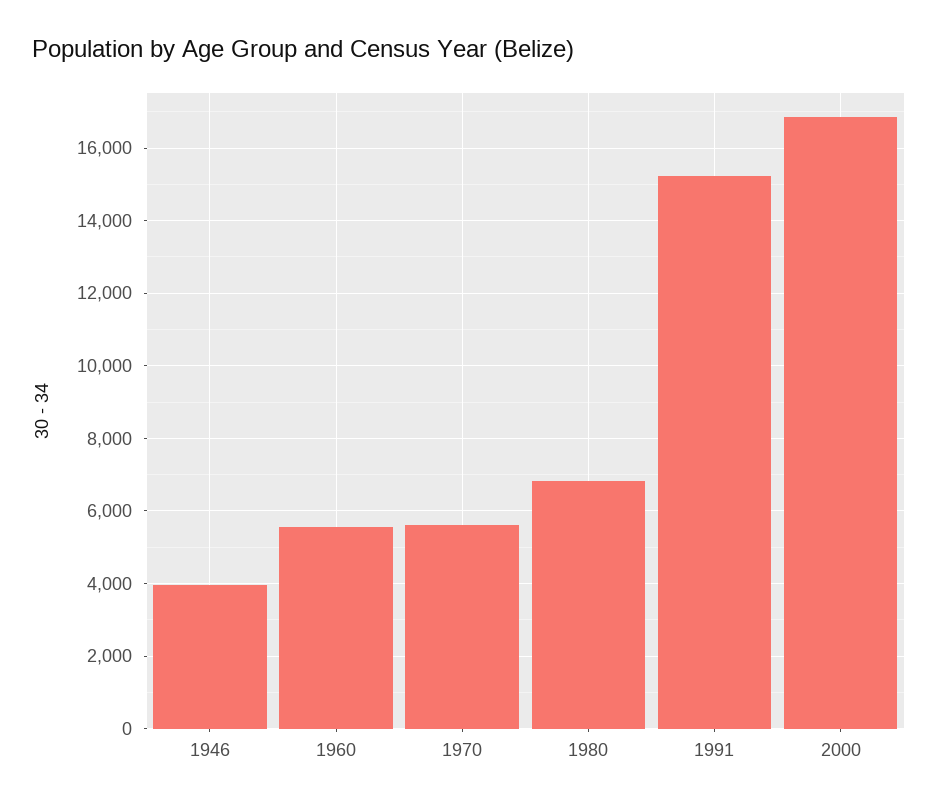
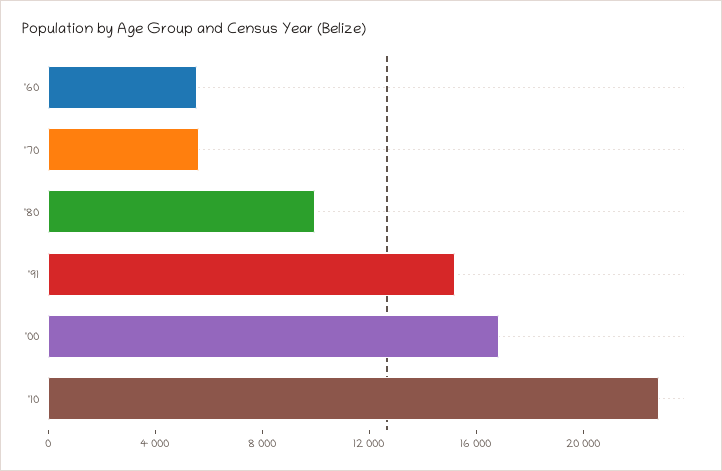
1946: 4000 -> none
1980: 6800 -> 10000
'10: none -> 23000

